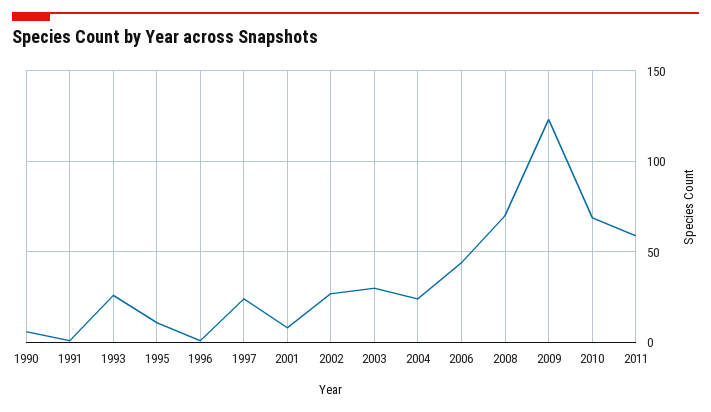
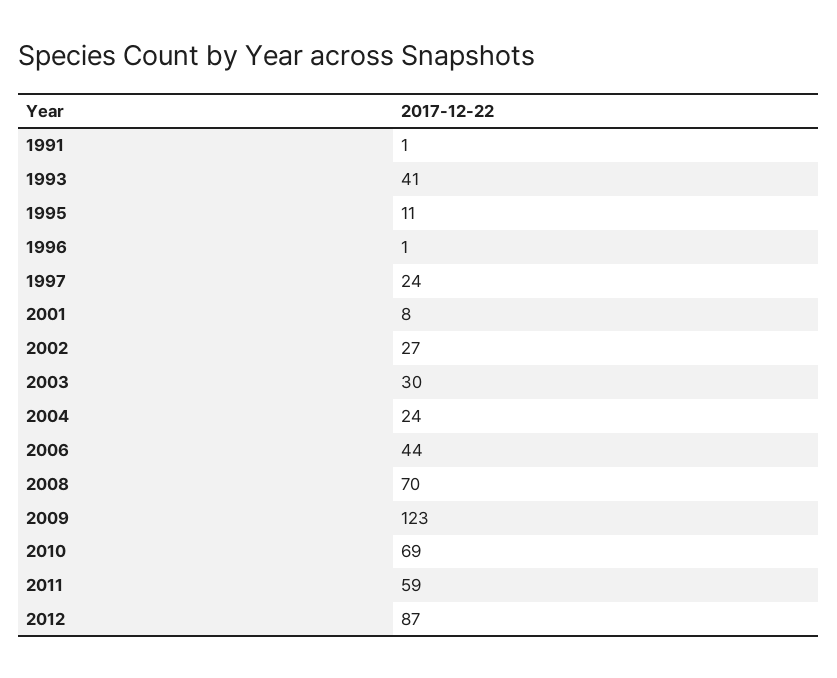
1990: 5 -> none
1993: 25 -> 41
2012: none -> 87

